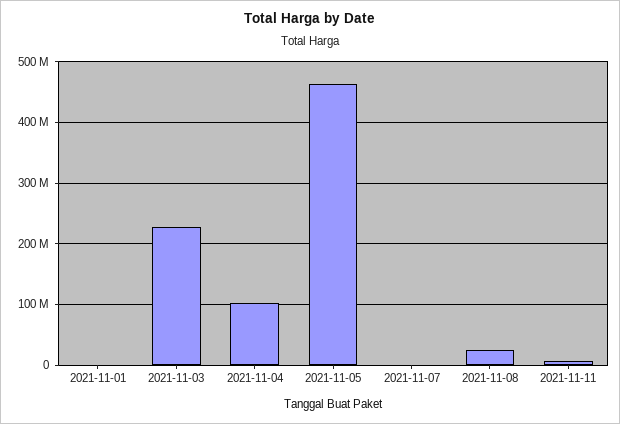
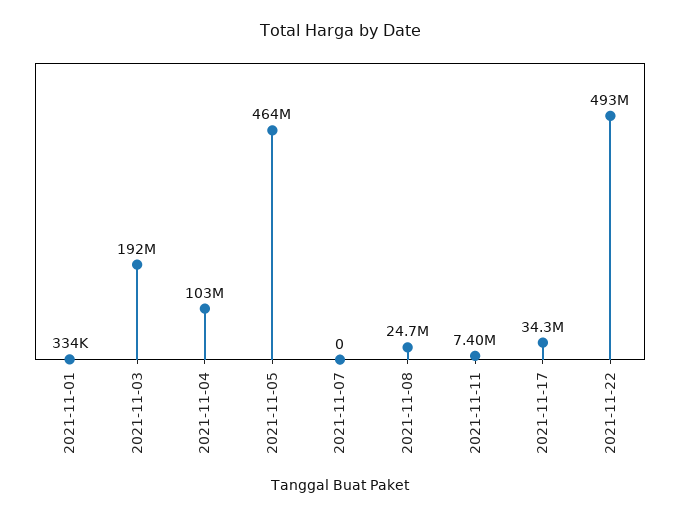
2021-11-03: 230000000 -> 192000000
2021-11-17: none -> 34300000
2021-11-22: none -> 493000000

